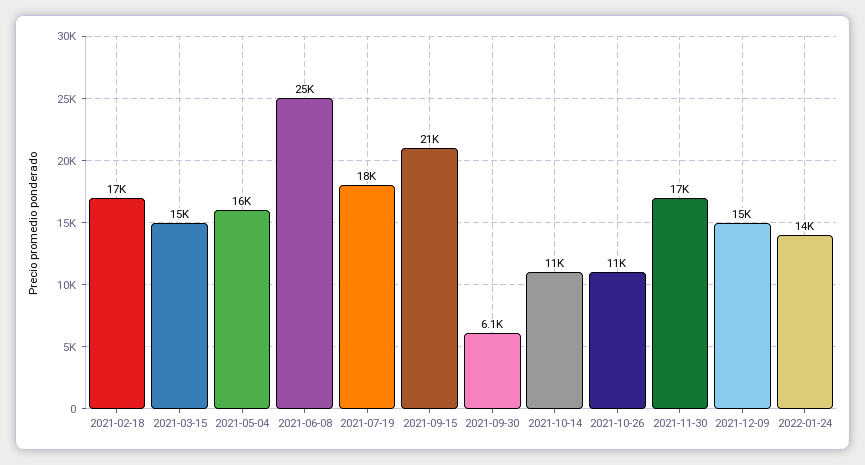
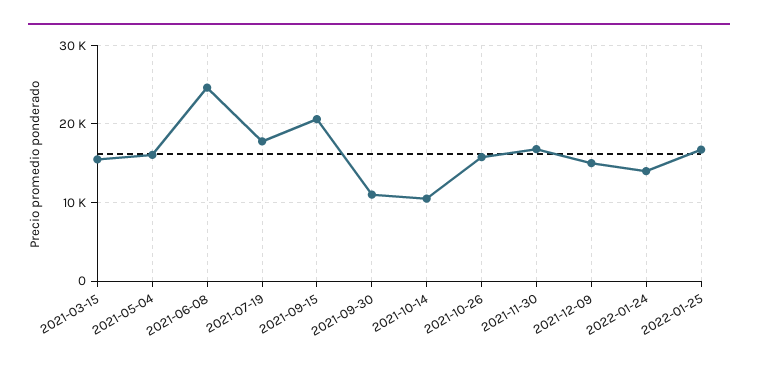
2021-02-18: 17000 -> none
2021-09-30: 6100 -> 11000
2021-10-26: 11000 -> 16000
2022-01-25: none -> 17000

